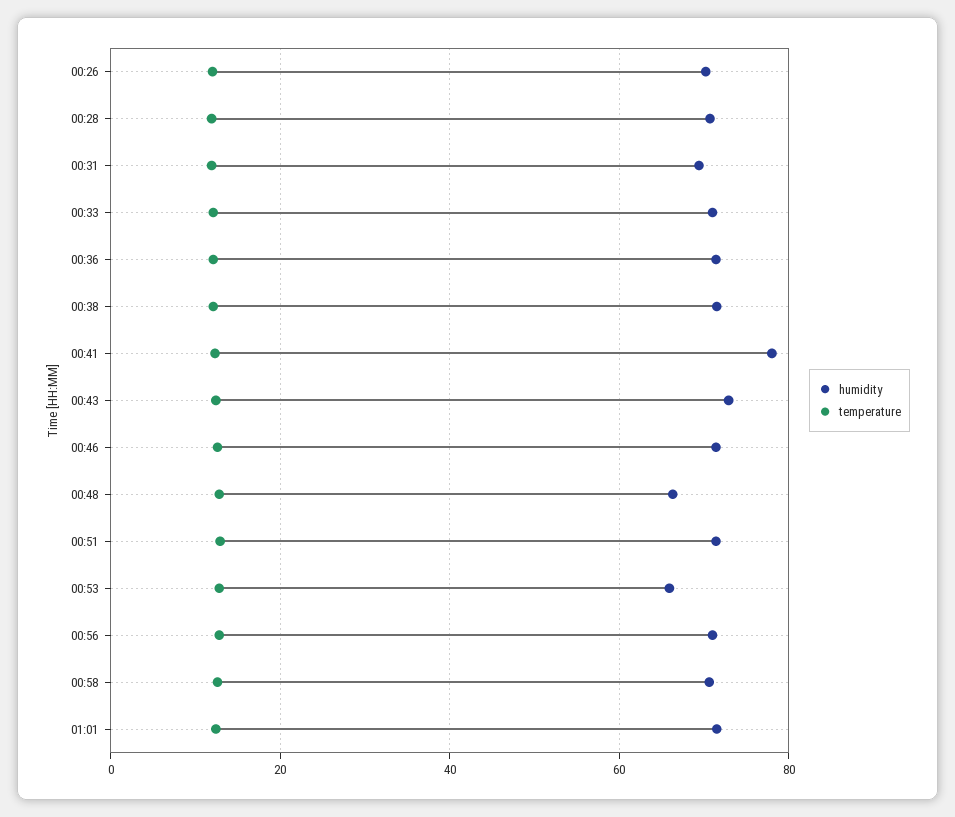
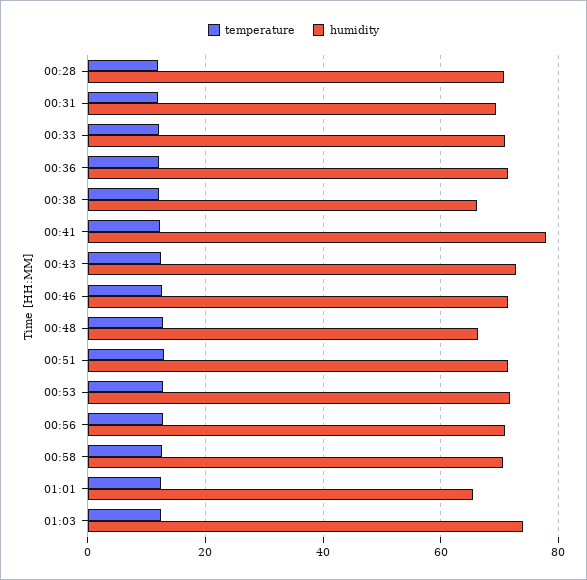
humidity, 00:26: 70 -> none
temperature, 00:26: 12 -> none
humidity, 00:38: 72 -> 66
humidity, 00:53: 66 -> 72
humidity, 01:01: 72 -> 66
temperature, 01:03: none -> 12
humidity, 01:03: none -> 74

